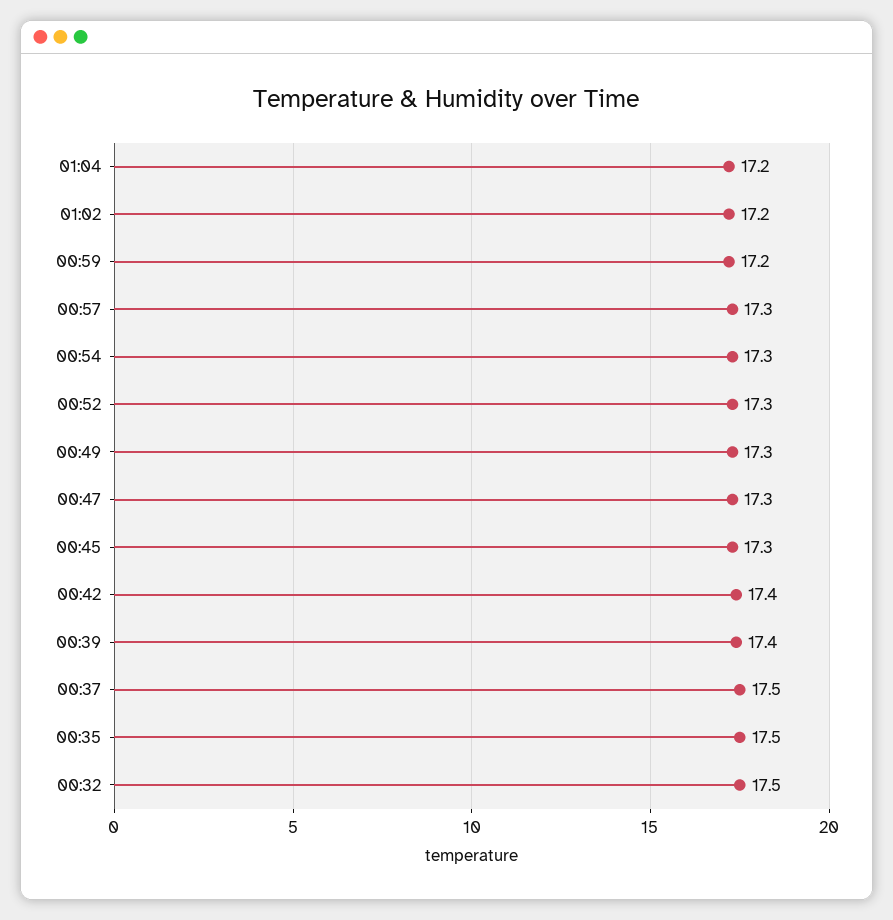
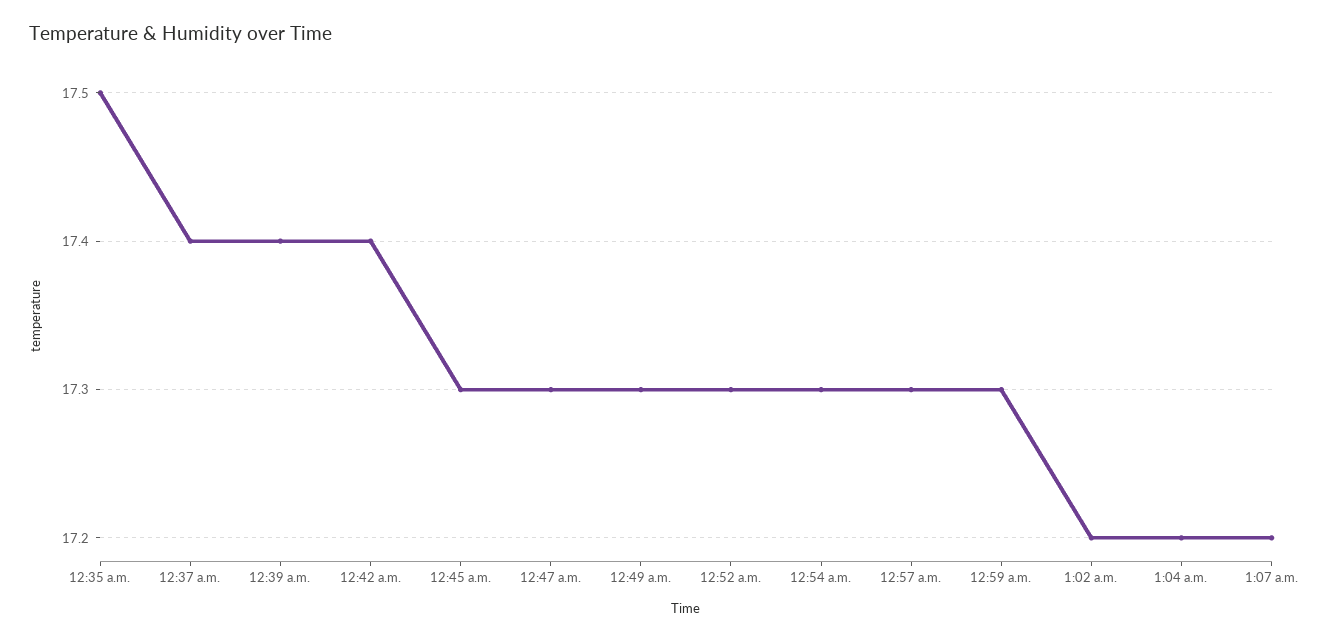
00:59: 17.2 -> 17.3
00:37: 17.5 -> 17.4
00:32: 17.5 -> none
1:07 a.m.: none -> 17.2

